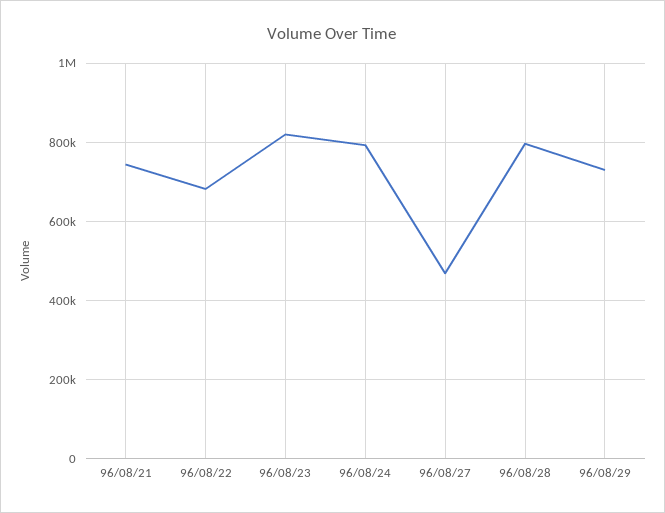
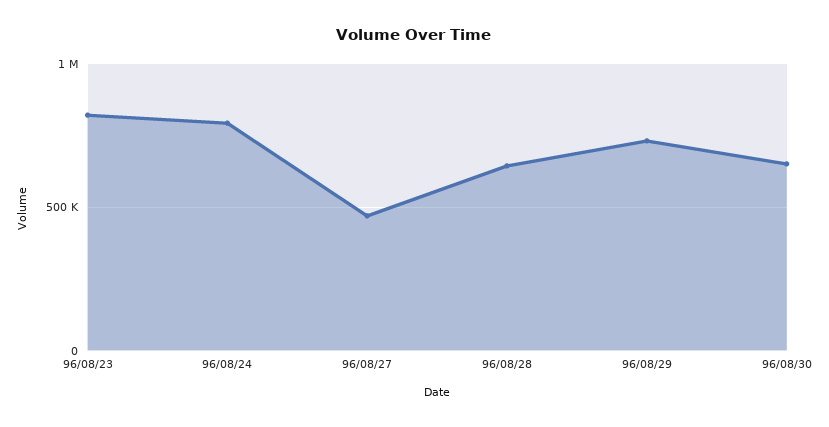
96/08/21: 740000 -> none
96/08/22: 680000 -> none
96/08/28: 800000 -> 650000
96/08/30: none -> 650000

